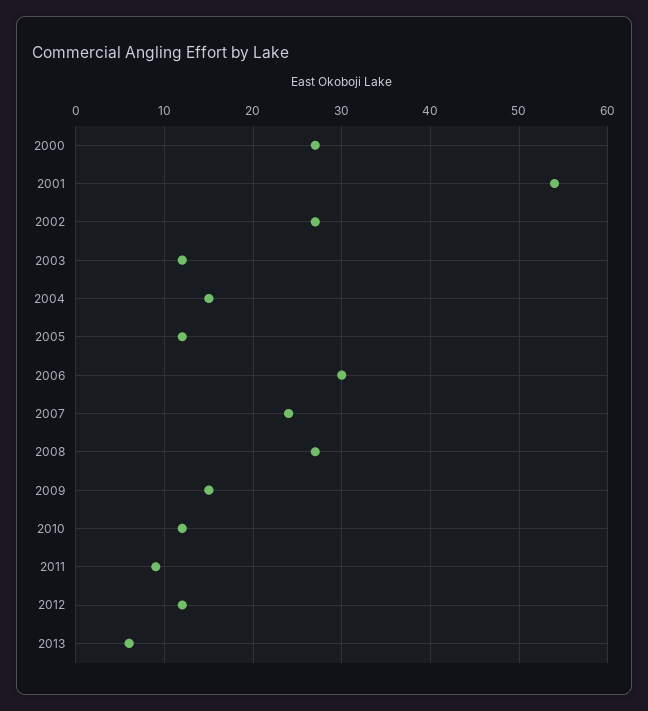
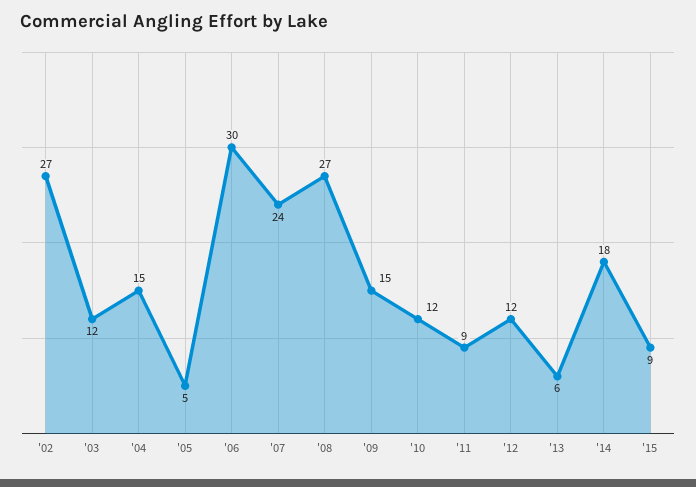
2000: 27 -> none
2001: 54 -> none
2005: 12 -> 5
'14: none -> 18
'15: none -> 9

